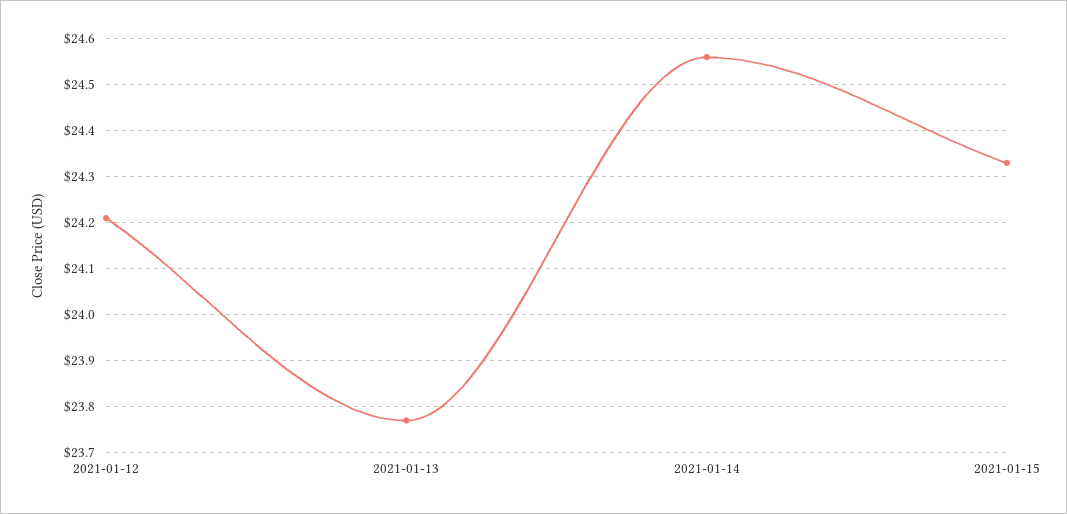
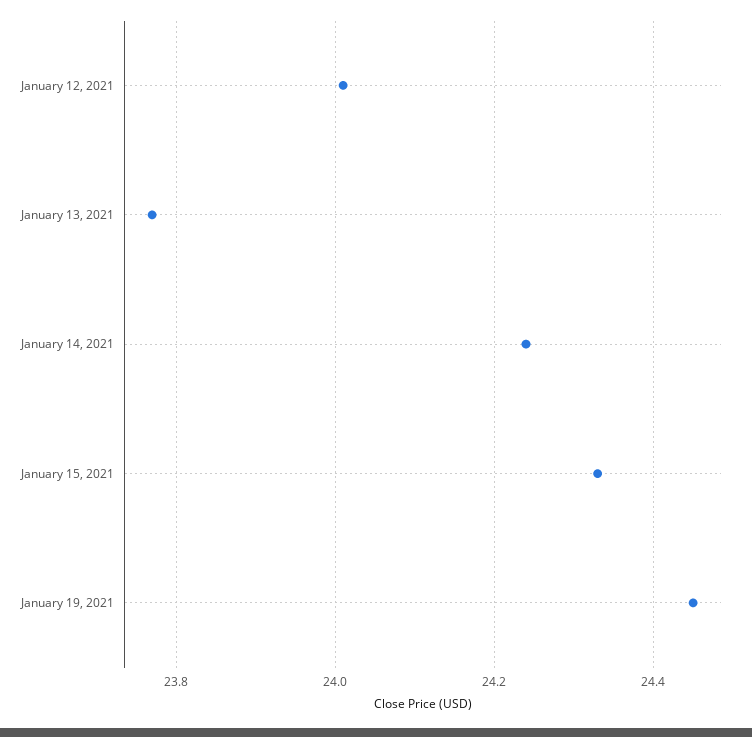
2021-01-12: 24.2 -> 24
2021-01-14: 24.55 -> 24.25
January 19, 2021: none -> 24.45

